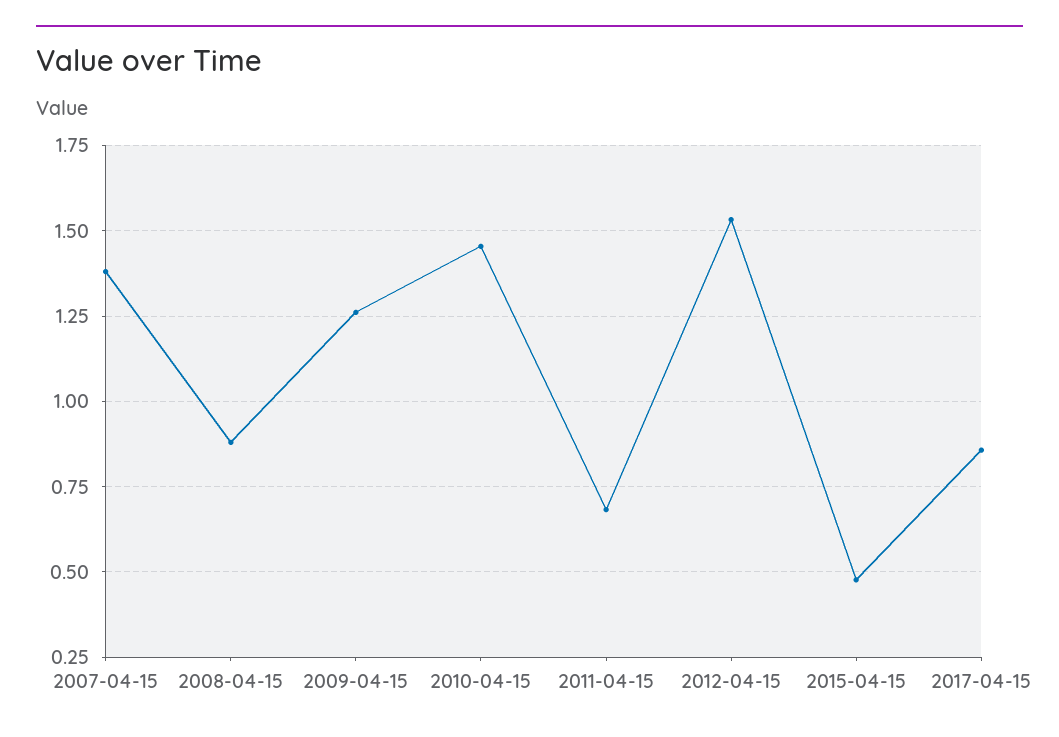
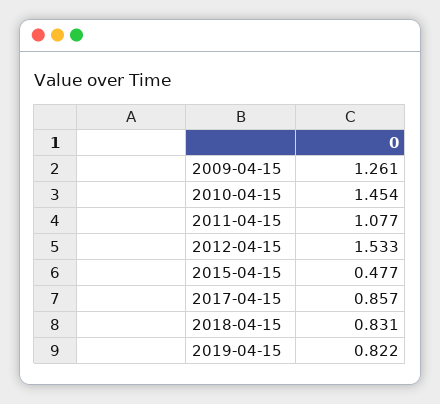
2007-04-15: 1.375 -> none
2008-04-15: 0.875 -> none
2011-04-15: 0.675 -> 1.077
2018-04-15: none -> 0.831
2019-04-15: none -> 0.822

